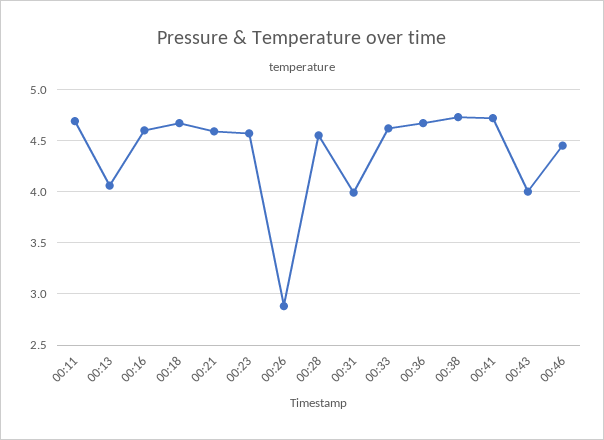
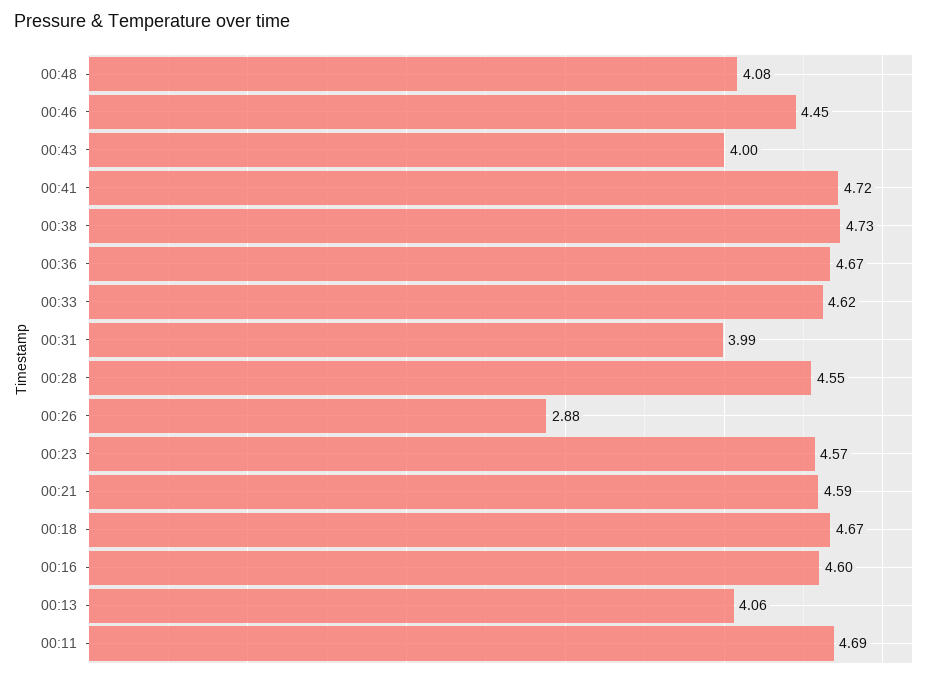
00:48: none -> 4.08

